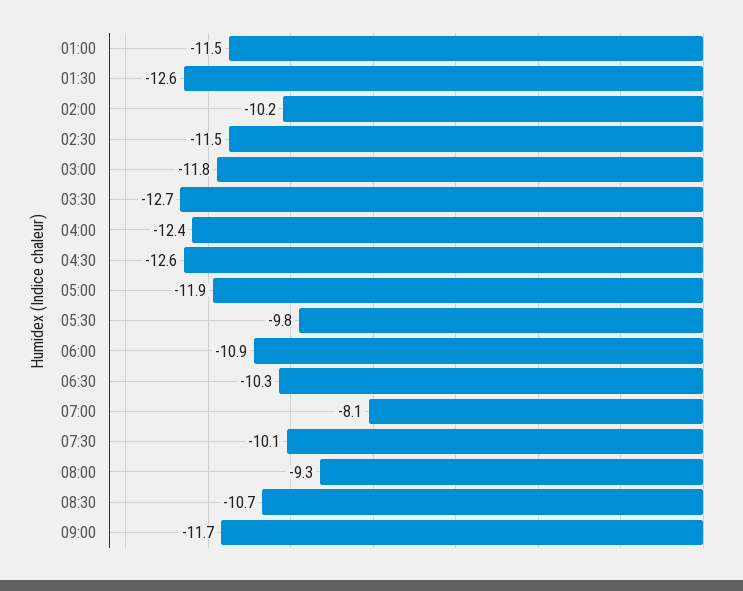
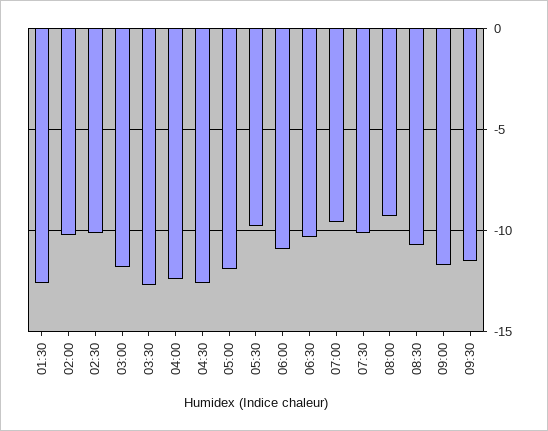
01:00: -11.5 -> none
02:30: -11.5 -> -10
07:00: -8.1 -> -9.5
09:30: none -> -11.5

